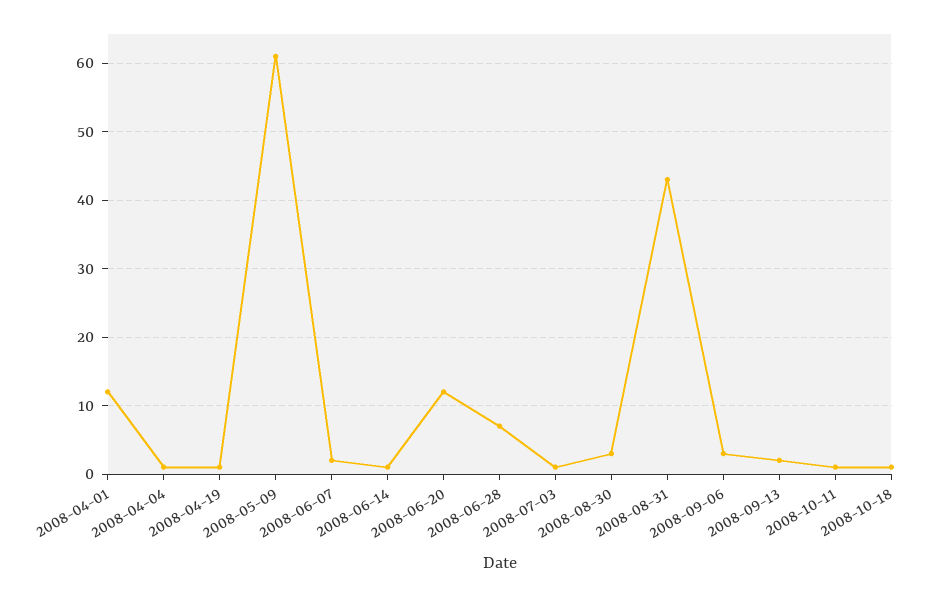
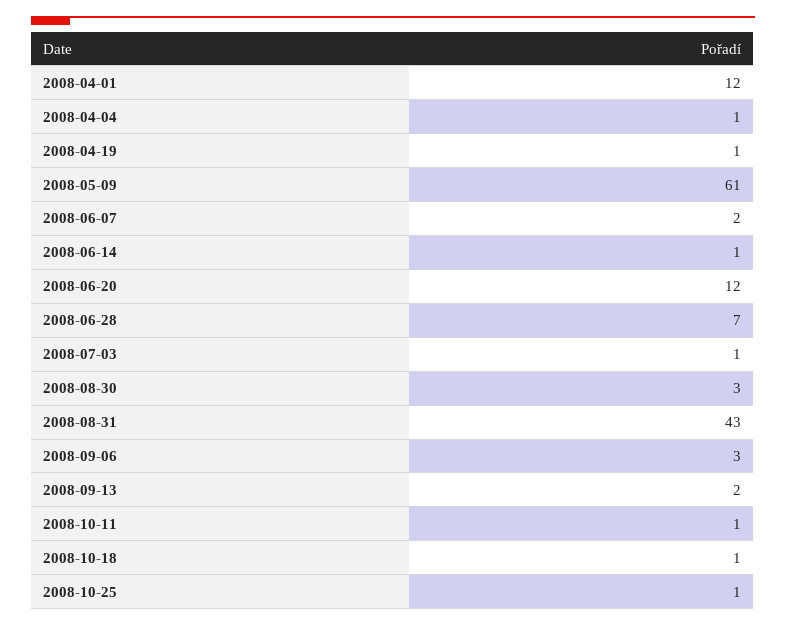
2008-10-25: none -> 1

